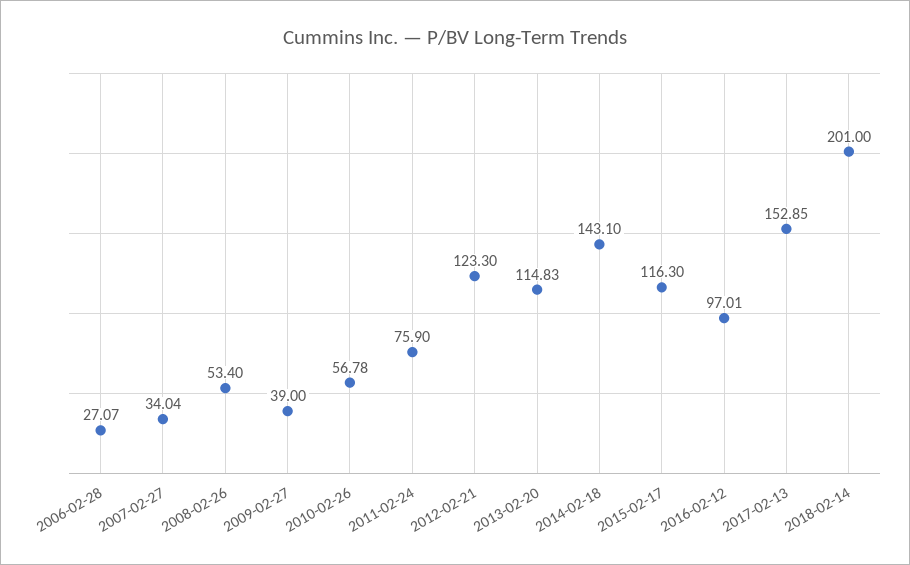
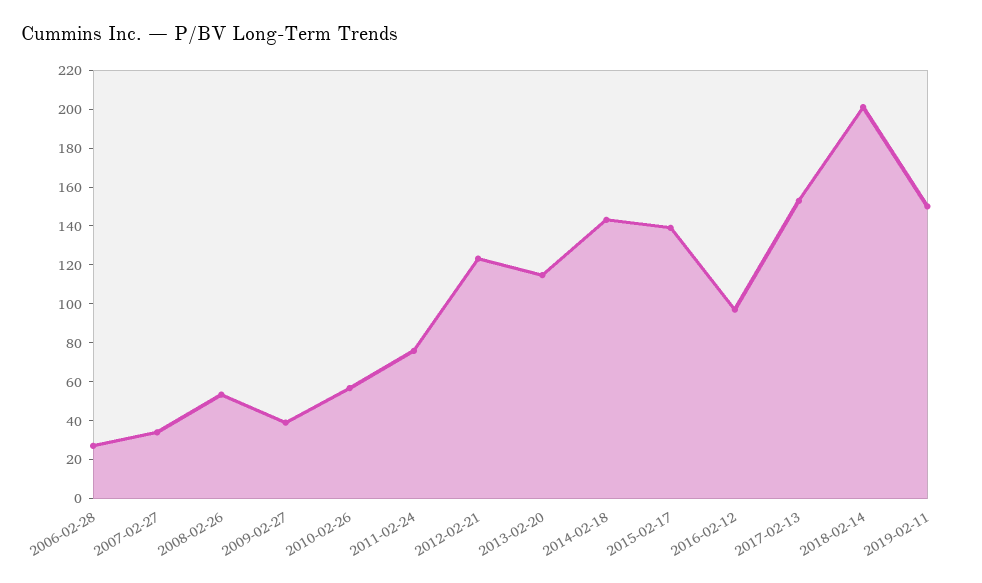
2015-02-17: 116.3 -> 140
2019-02-11: none -> 150

